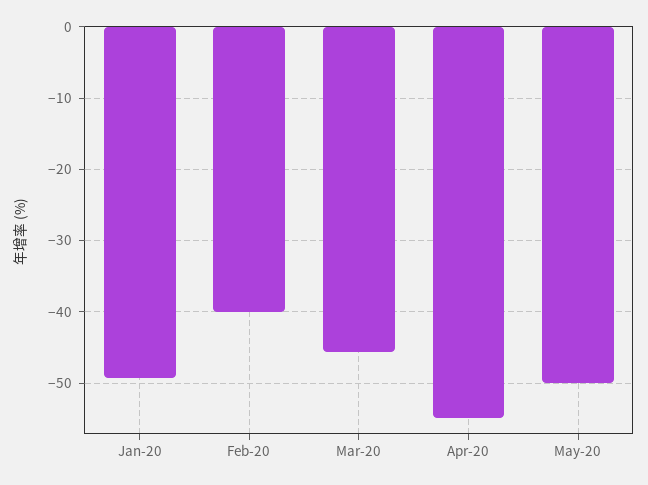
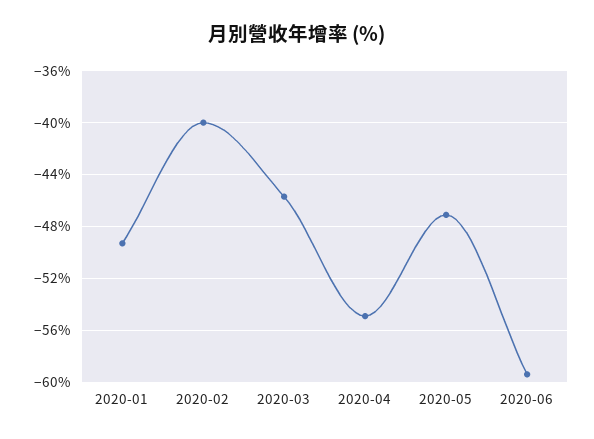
May-20: -50 -> -47
2020-06: none -> -59.5

